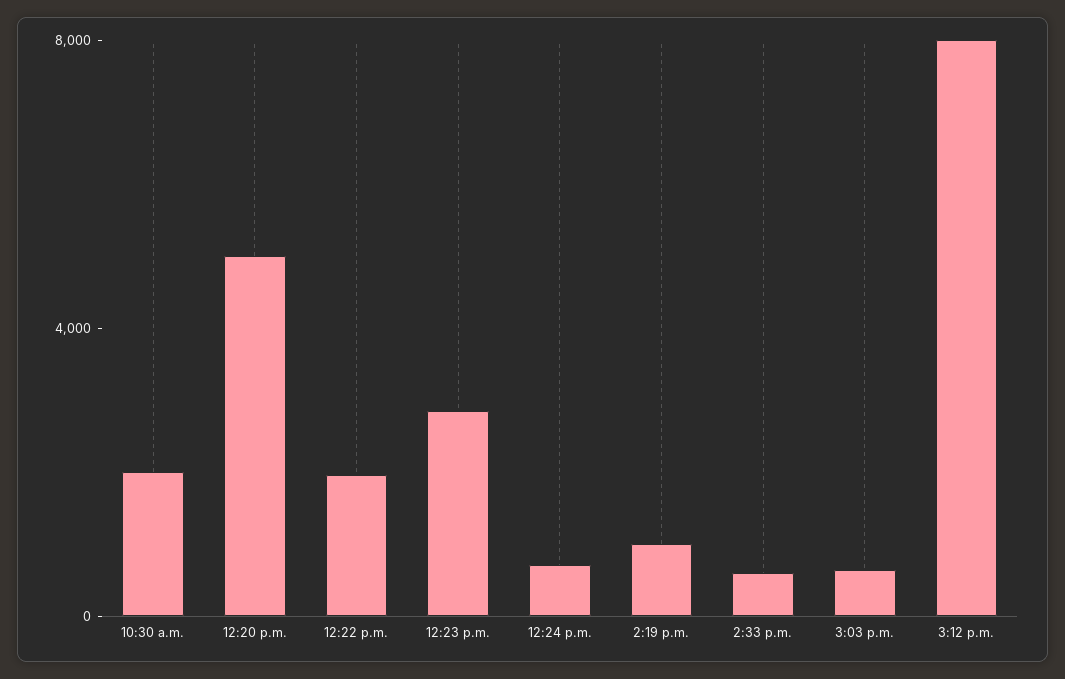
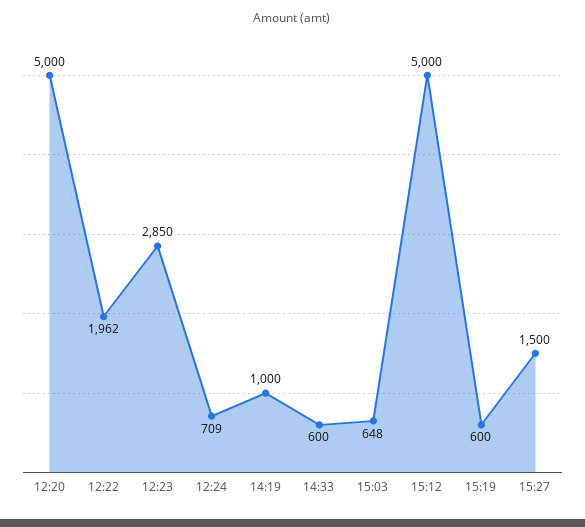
10:30 a.m.: 2000 -> none
3:12 p.m.: 8000 -> 5000
15:19: none -> 600
15:27: none -> 1500

